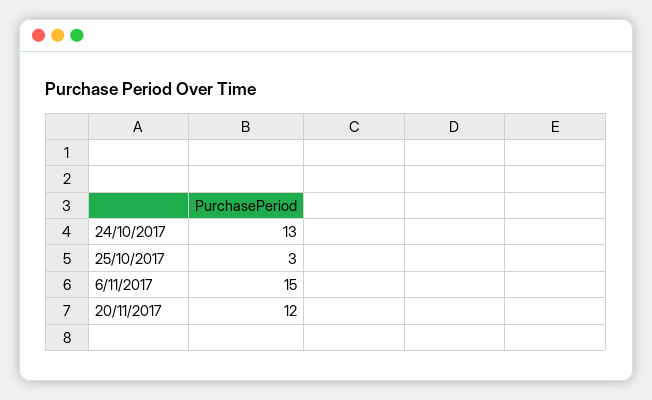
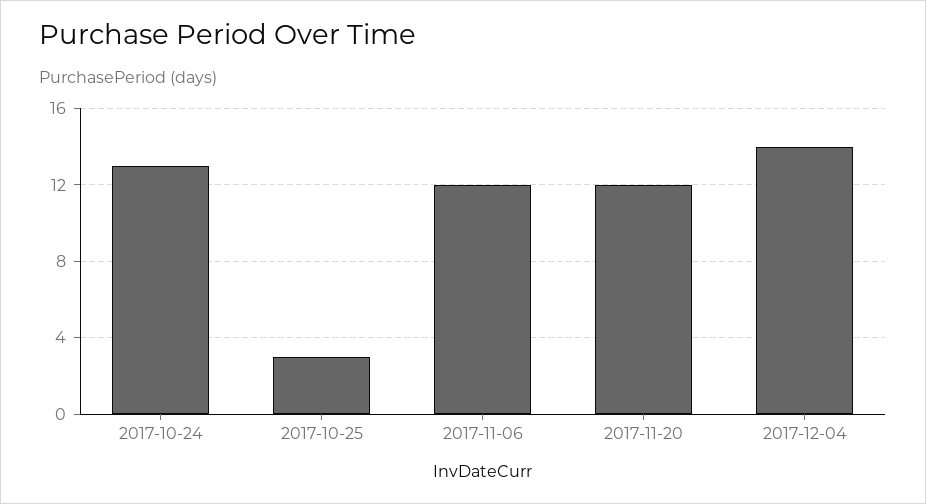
6/11/2017: 15 -> 12
2017-12-04: none -> 14

